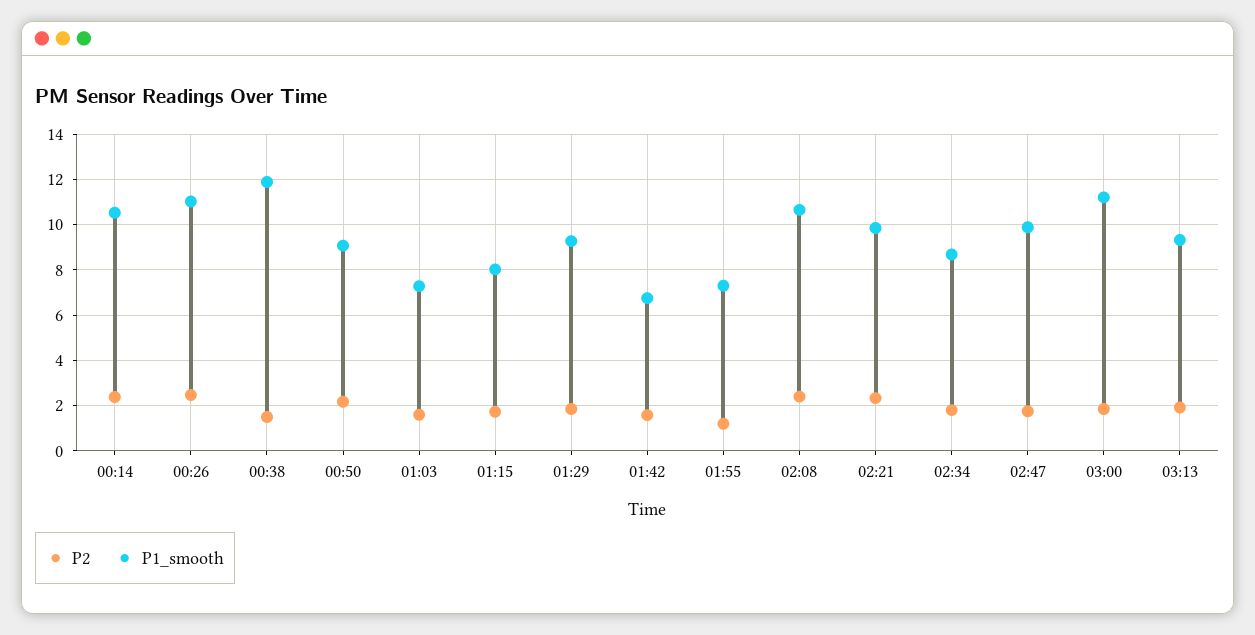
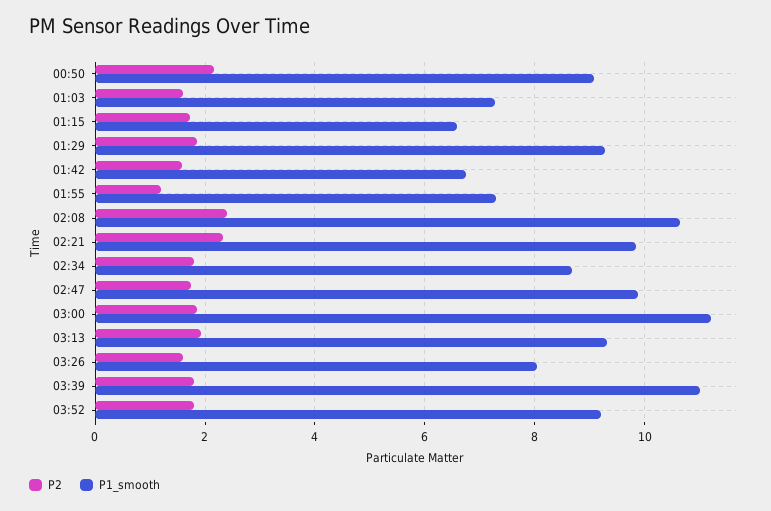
P2, 00:14: 2.5 -> none
P1_smooth, 00:14: 10.5 -> none
P2, 00:26: 2.5 -> none
P1_smooth, 00:26: 11 -> none
P2, 00:38: 1.5 -> none
P1_smooth, 00:38: 12 -> none
P1_smooth, 01:15: 8 -> 6.6
P2, 03:26: none -> 1.6
P1_smooth, 03:26: none -> 8
P2, 03:39: none -> 1.8
P1_smooth, 03:39: none -> 11
P2, 03:52: none -> 1.8
P1_smooth, 03:52: none -> 9.2

